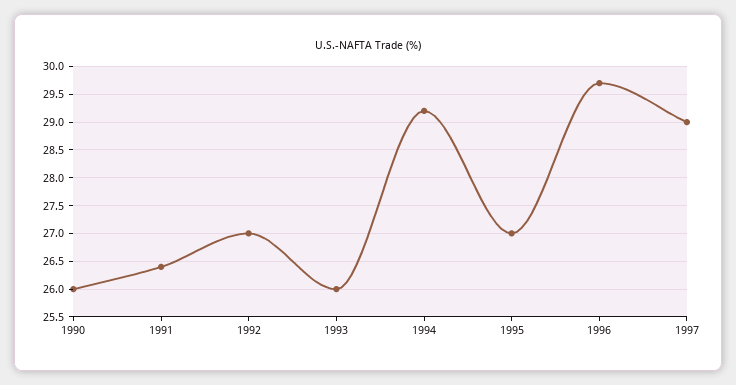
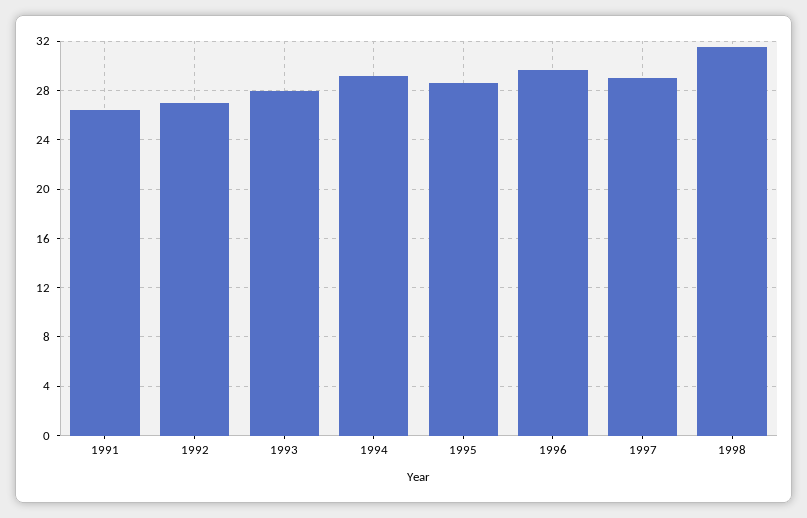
1990: 26 -> none
1993: 26 -> 28
1995: 27 -> 28.5
1998: none -> 31.5

